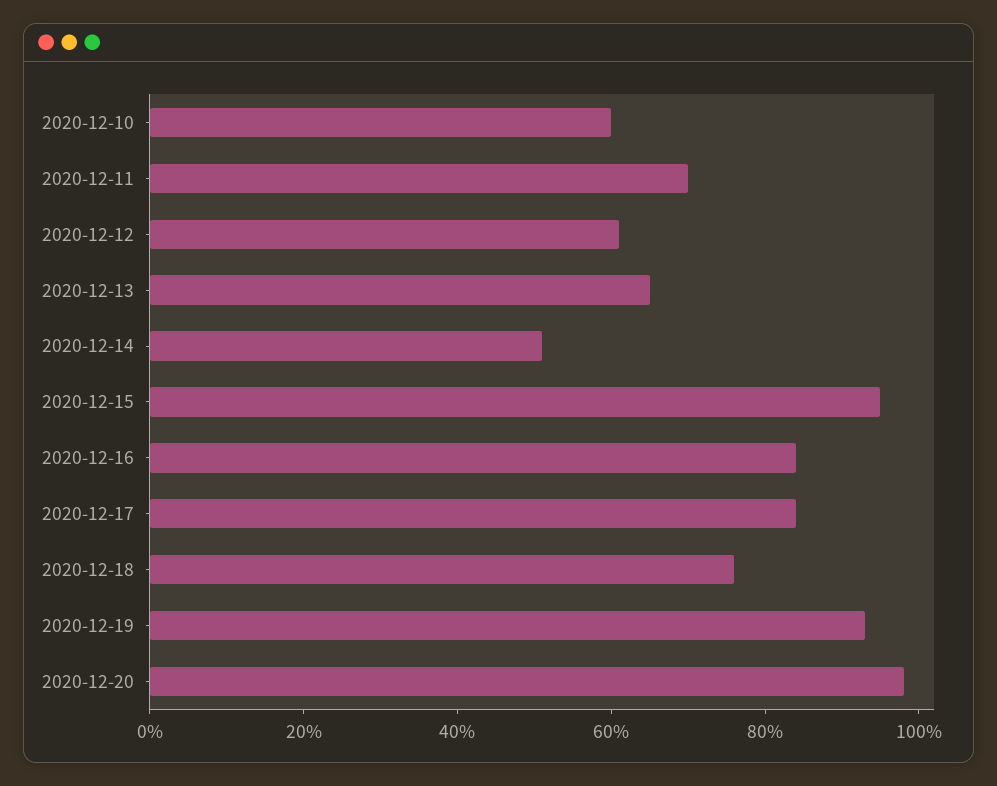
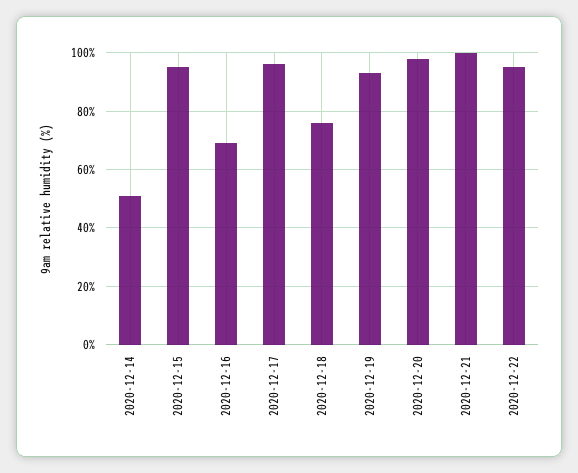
2020-12-10: 60 -> none
2020-12-11: 70 -> none
2020-12-12: 60 -> none
2020-12-13: 65 -> none
2020-12-16: 85 -> 70
2020-12-17: 85 -> 95
2020-12-21: none -> 100
2020-12-22: none -> 95

